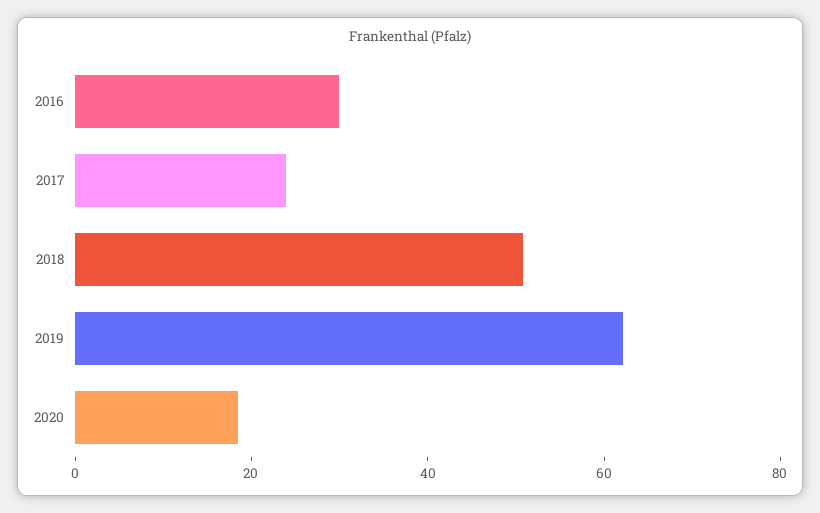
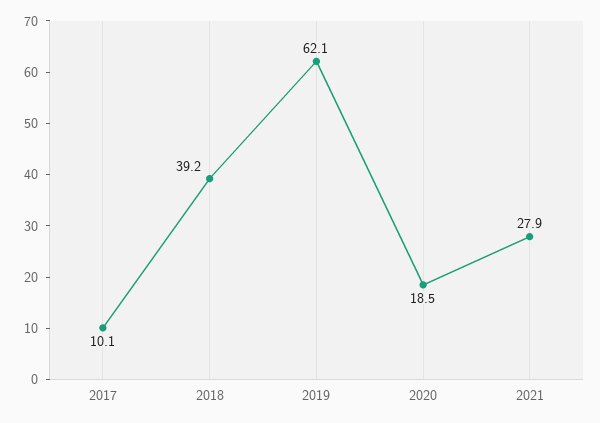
2016: 30 -> none
2017: 25 -> 10.1
2018: 50 -> 39.2
2021: none -> 27.9

